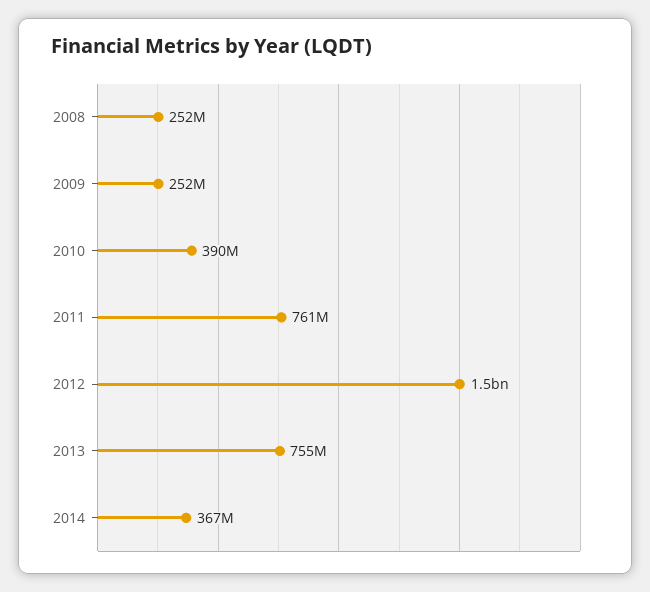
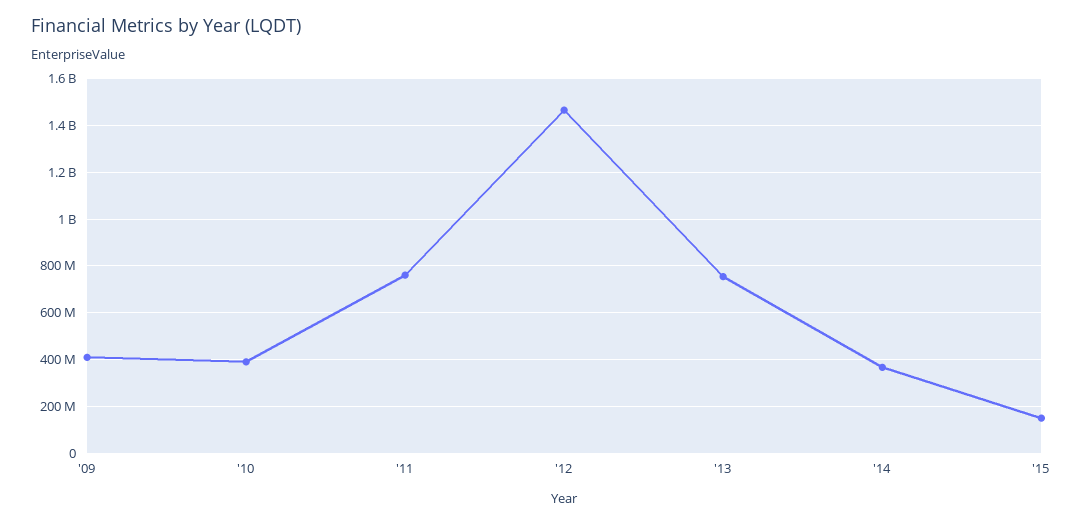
2008: 252000000 -> none
2009: 252000000 -> 400000000
'15: none -> 150000000

